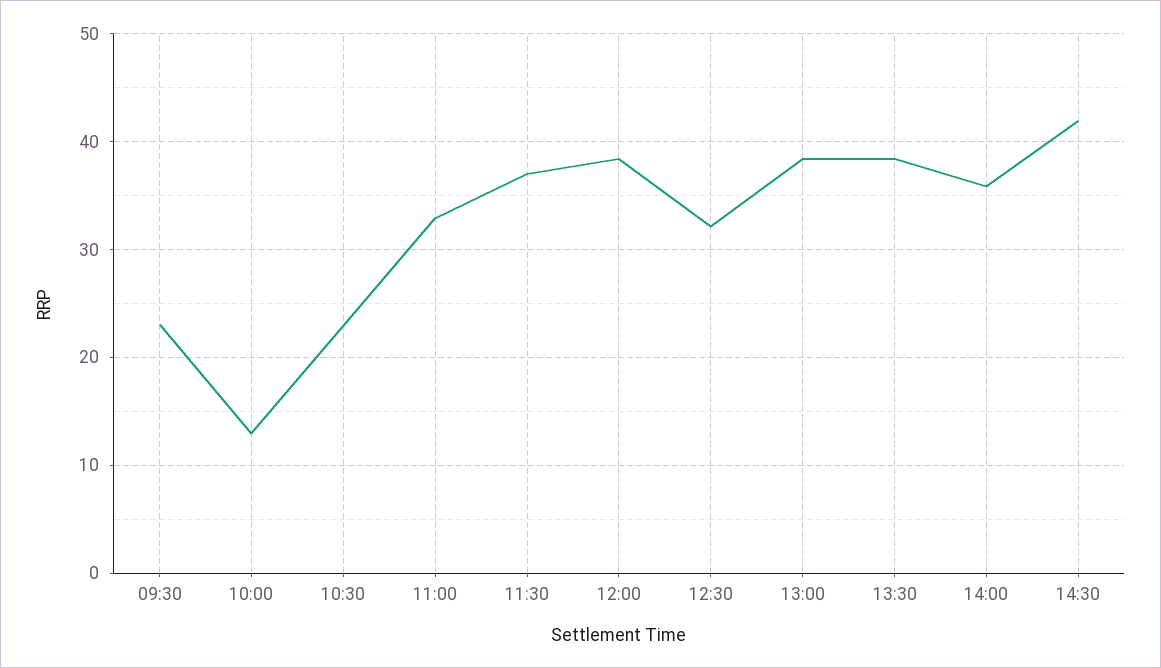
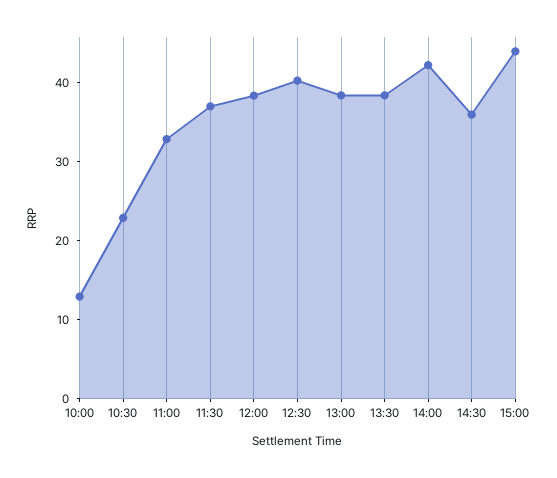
09:30: 23 -> none
12:30: 32 -> 40
14:00: 36 -> 42
14:30: 42 -> 36
15:00: none -> 44

